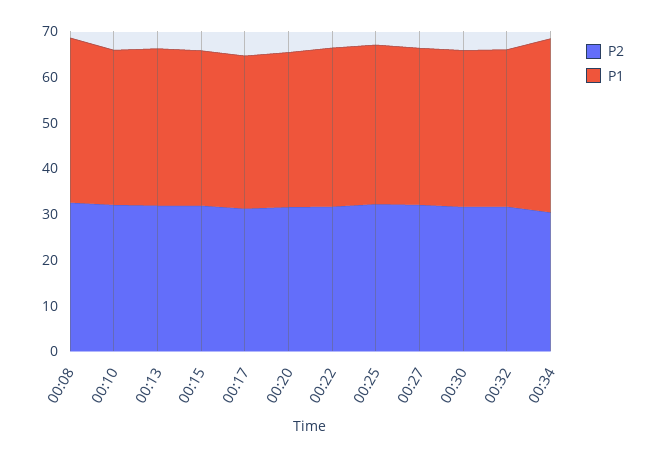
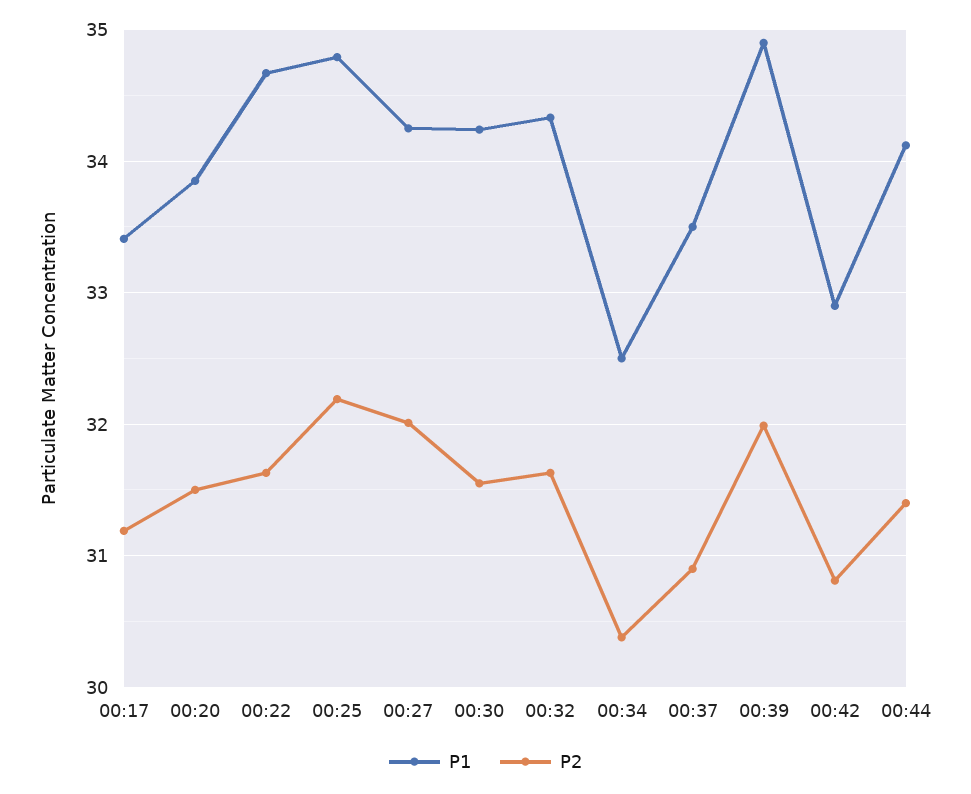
P2, 00:08: 32 -> none
P1, 00:08: 36 -> none
P2, 00:10: 32 -> none
P1, 00:10: 34 -> none
P2, 00:13: 32 -> none
P1, 00:13: 34 -> none
P2, 00:15: 32 -> none
P1, 00:15: 34 -> none
P1, 00:34: 38 -> 32.5
P1, 00:37: none -> 33.5
P2, 00:37: none -> 30.9
P1, 00:39: none -> 34.9
P2, 00:39: none -> 32
P1, 00:42: none -> 32.9
P2, 00:42: none -> 30.8
P1, 00:44: none -> 34.1
P2, 00:44: none -> 31.4

